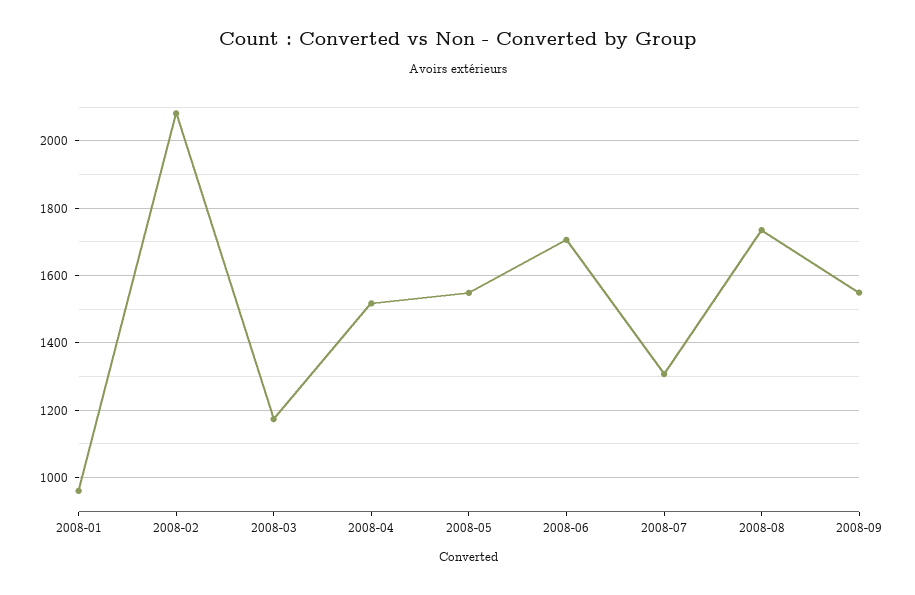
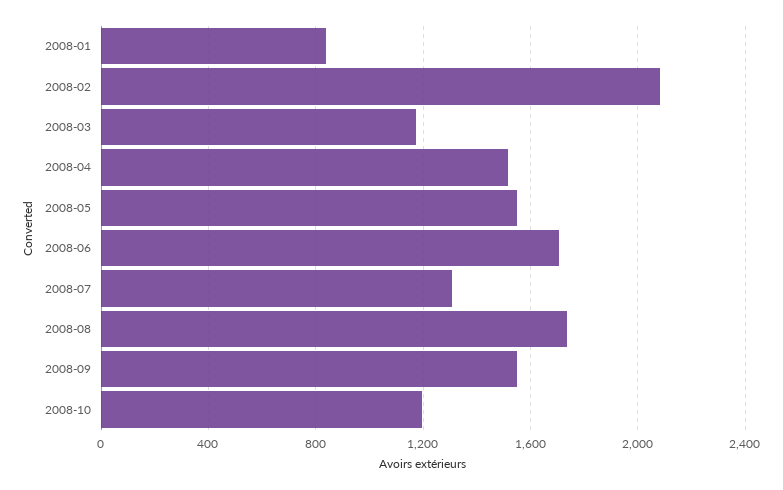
2008-01: 960 -> 850
2008-10: none -> 1200

